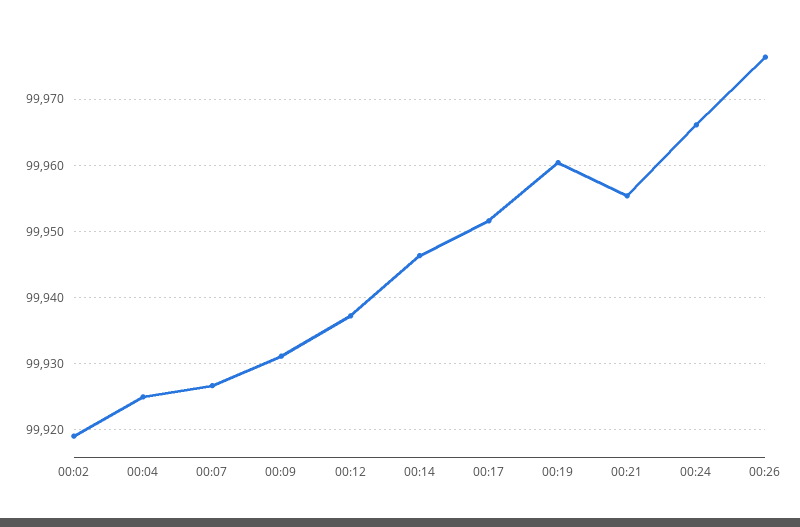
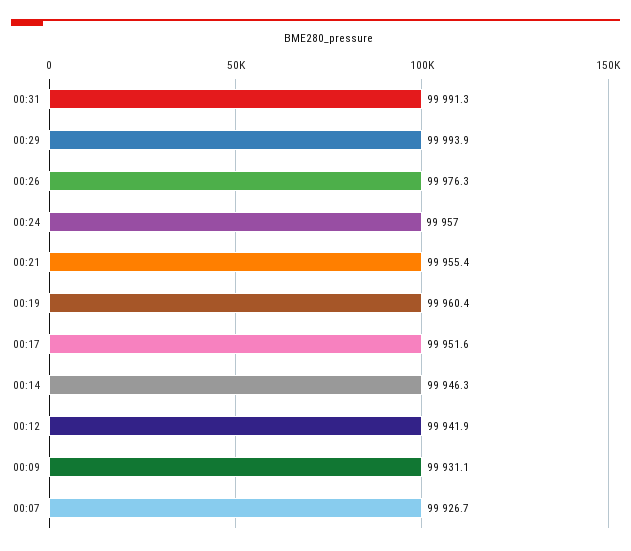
00:02: 99919 -> none
00:04: 99925 -> none
00:12: 99937 -> 99941.9
00:24: 99966 -> 99957
00:31: none -> 99991.3
00:29: none -> 99993.9

